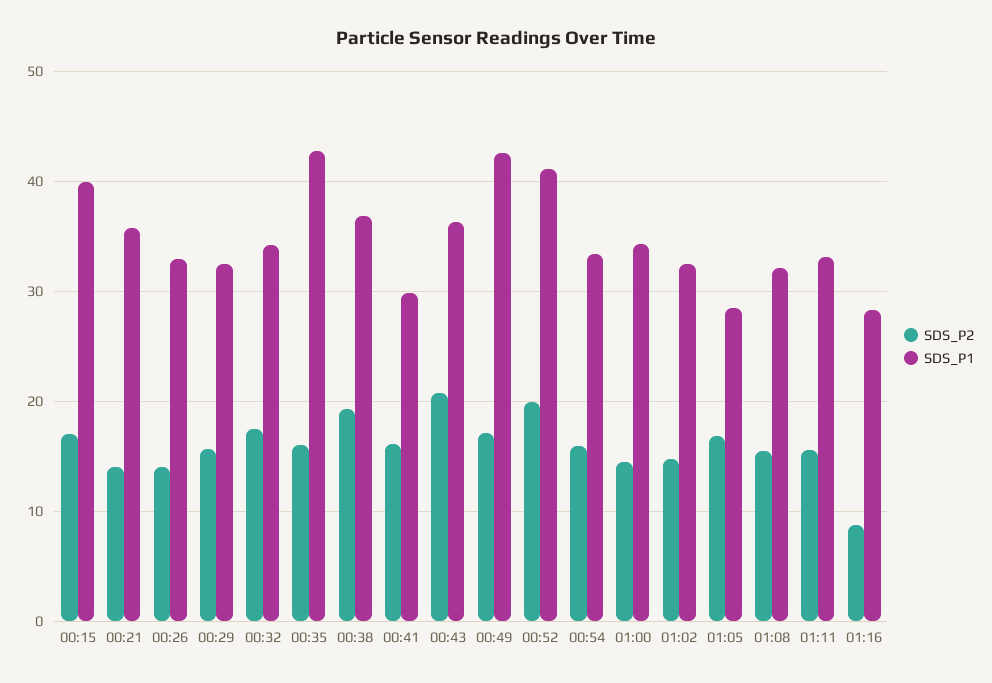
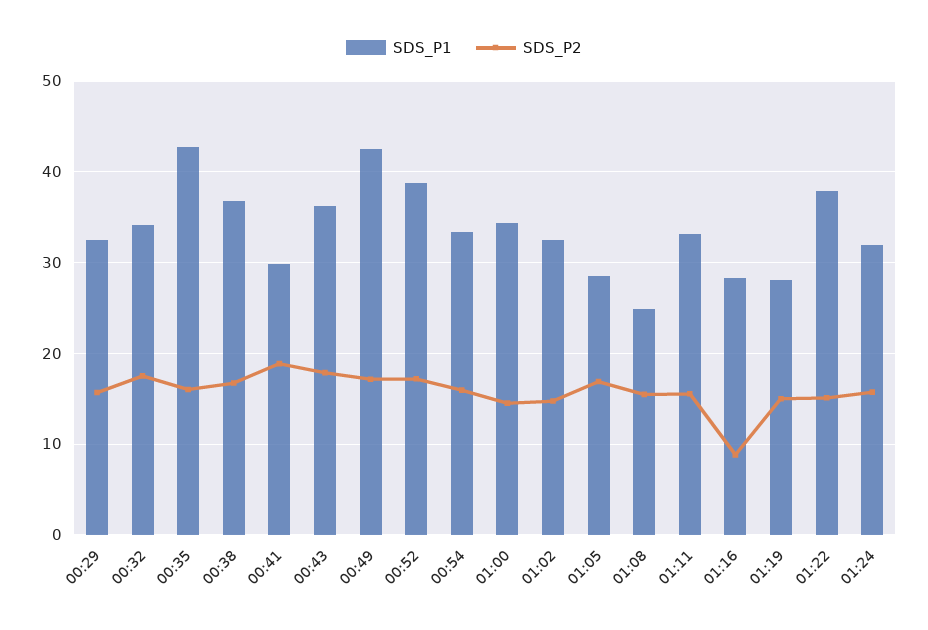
SDS_P2, 00:15: 17 -> none
SDS_P1, 00:15: 40 -> none
SDS_P2, 00:21: 14 -> none
SDS_P1, 00:21: 36 -> none
SDS_P2, 00:26: 14 -> none
SDS_P1, 00:26: 33 -> none
SDS_P2, 00:38: 19 -> 17
SDS_P2, 00:41: 16 -> 19
SDS_P2, 00:43: 21 -> 18
SDS_P2, 00:52: 20 -> 17
SDS_P1, 00:52: 41 -> 39
SDS_P1, 01:08: 32 -> 25
SDS_P1, 01:19: none -> 28
SDS_P2, 01:19: none -> 15
SDS_P1, 01:22: none -> 38
SDS_P2, 01:22: none -> 15
SDS_P1, 01:24: none -> 32
SDS_P2, 01:24: none -> 16

